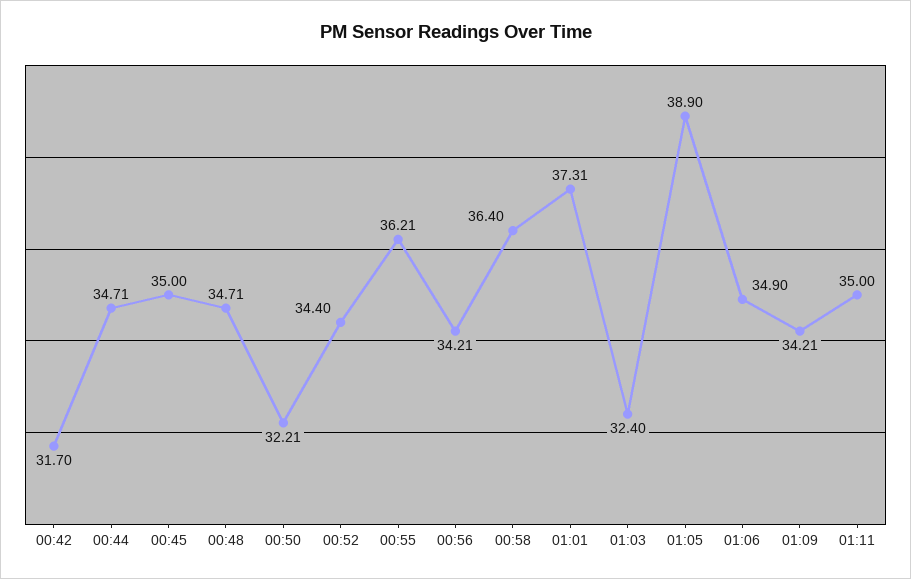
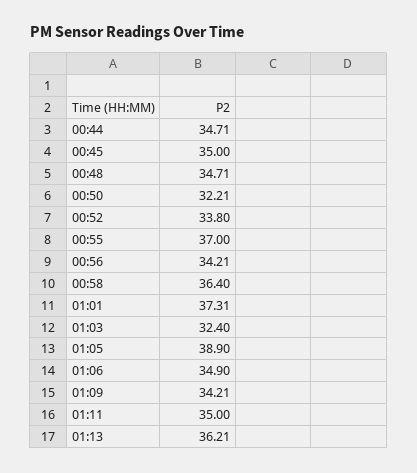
00:42: 31.7 -> none
00:52: 34.4 -> 33.8
00:55: 36.21 -> 37
01:13: none -> 36.21

